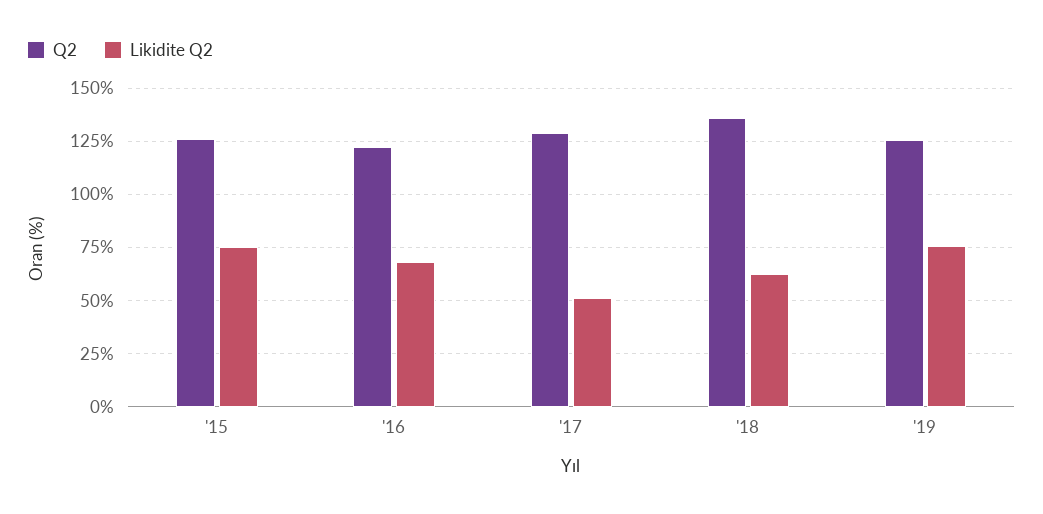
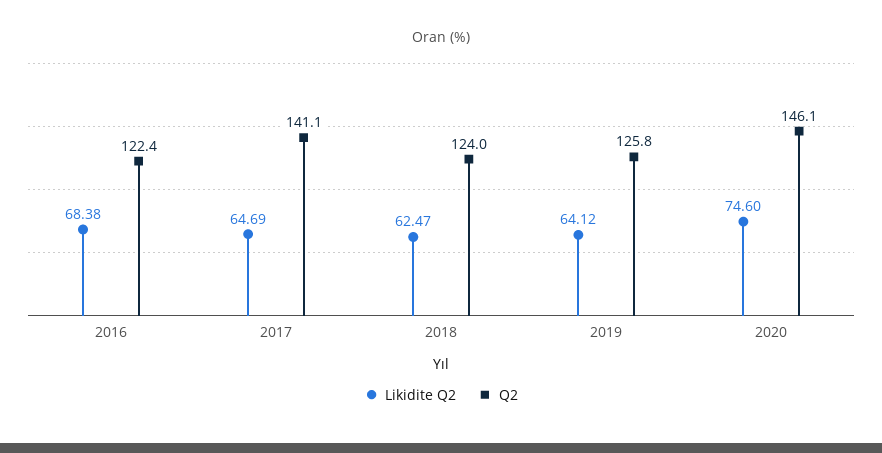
Q2, '15: 125 -> none
Likidite Q2, '15: 75 -> none
Q2, '17: 130 -> 141.1
Likidite Q2, '17: 50 -> 64.69
Q2, '18: 135 -> 124
Likidite Q2, '19: 75 -> 64.12
Likidite Q2, 2020: none -> 74.6
Q2, 2020: none -> 146.1

